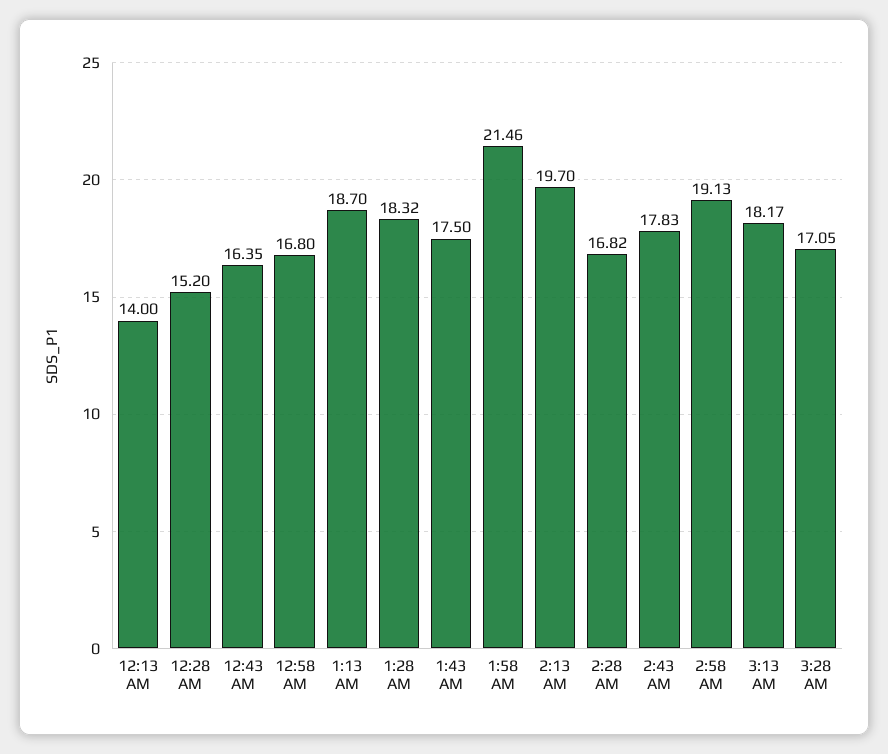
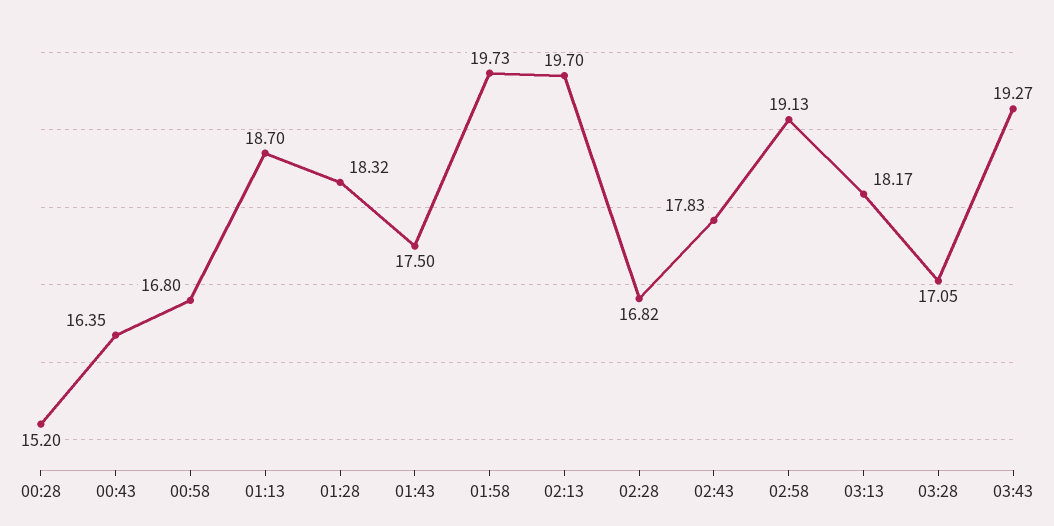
12:13 AM: 14 -> none
1:58 AM: 21.46 -> 19.73
03:43: none -> 19.27

